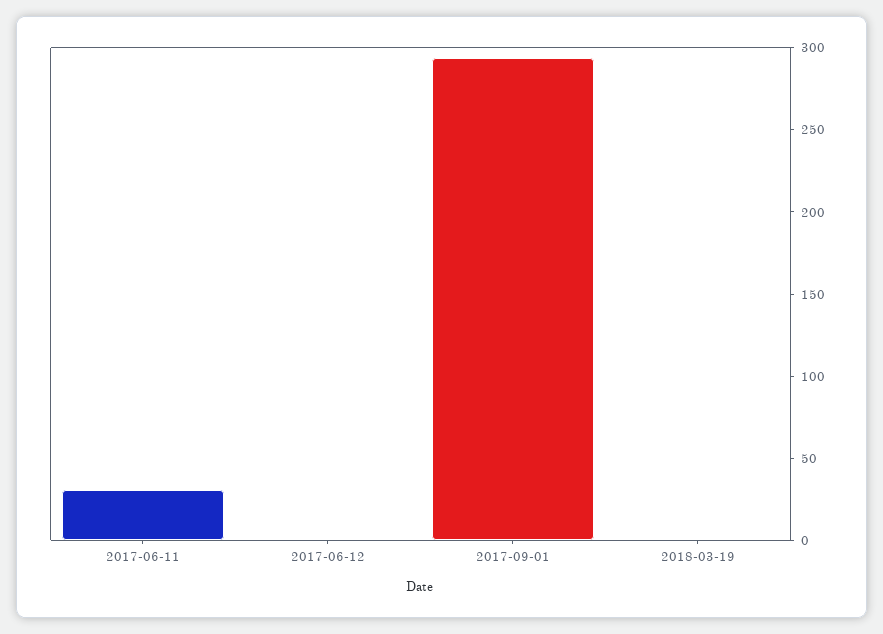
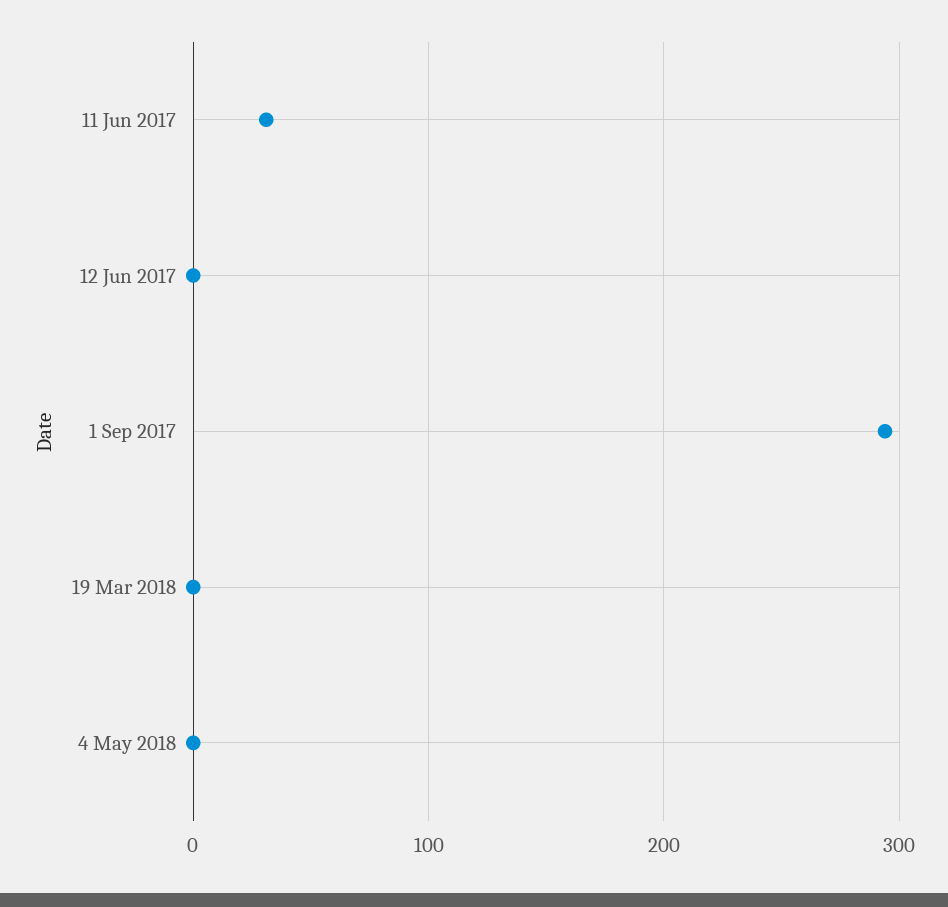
4 May 2018: none -> 0

